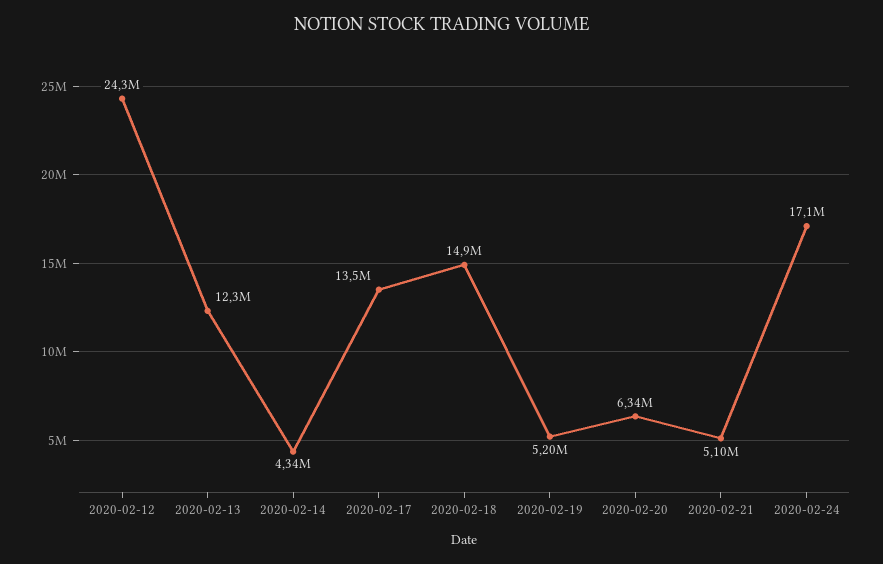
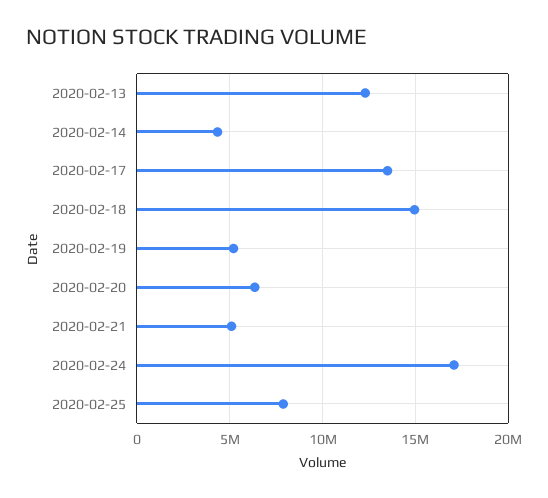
2020-02-12: 24300000 -> none
2020-02-25: none -> 8000000

